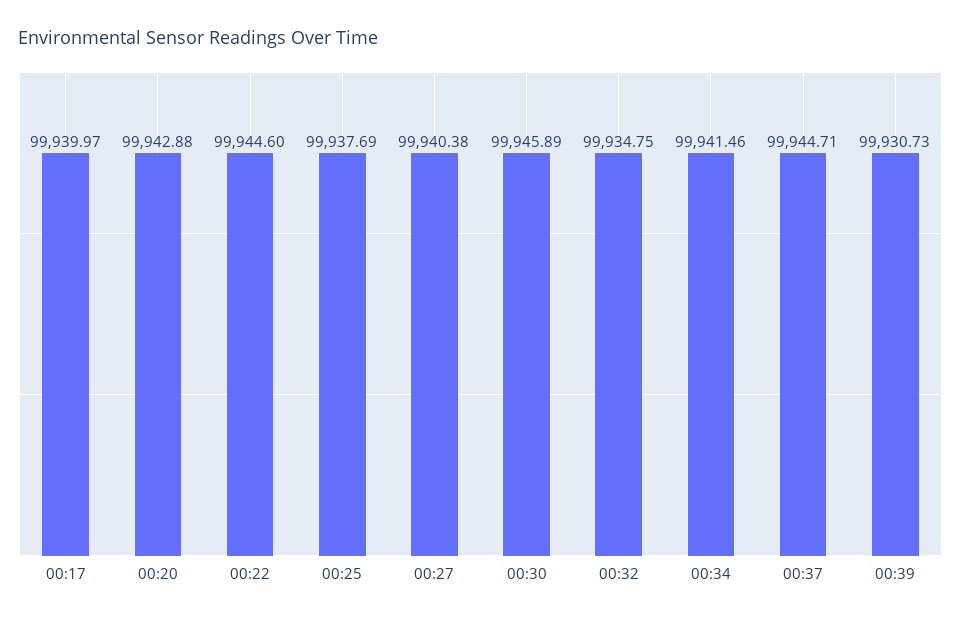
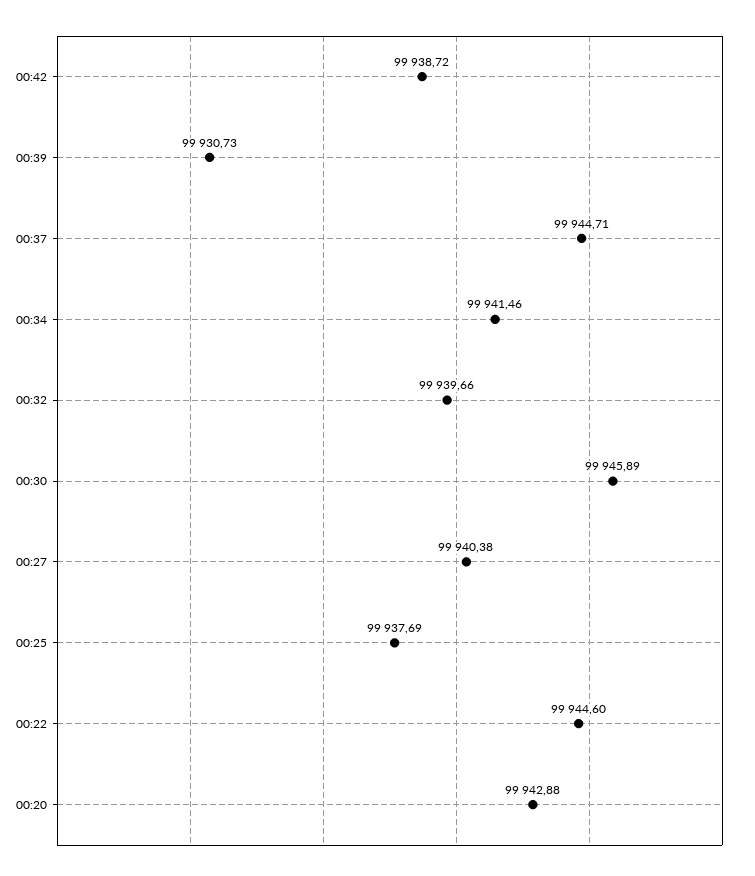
00:17: 99939.97 -> none
00:32: 99934.75 -> 99939.66
00:42: none -> 99938.72

